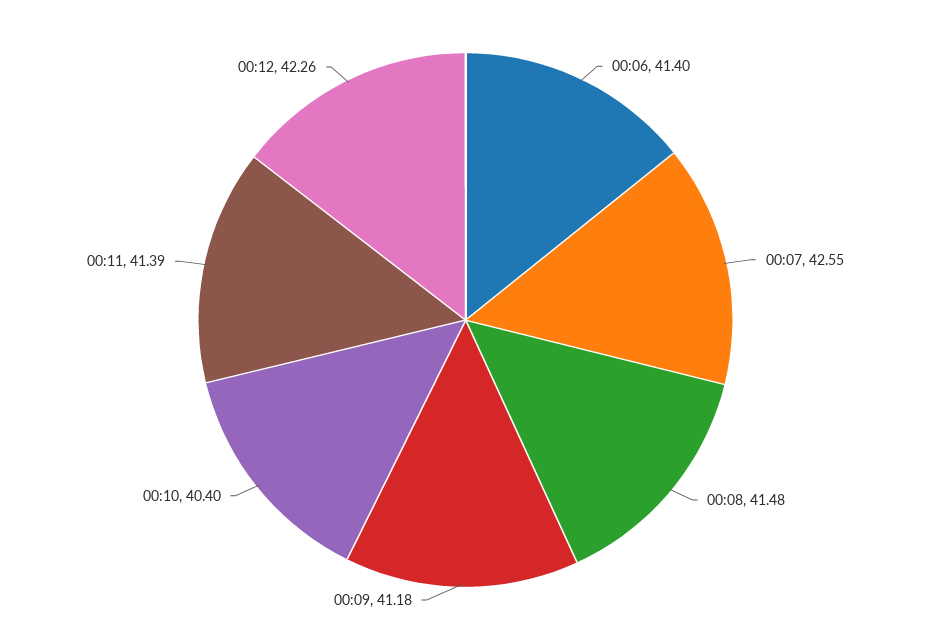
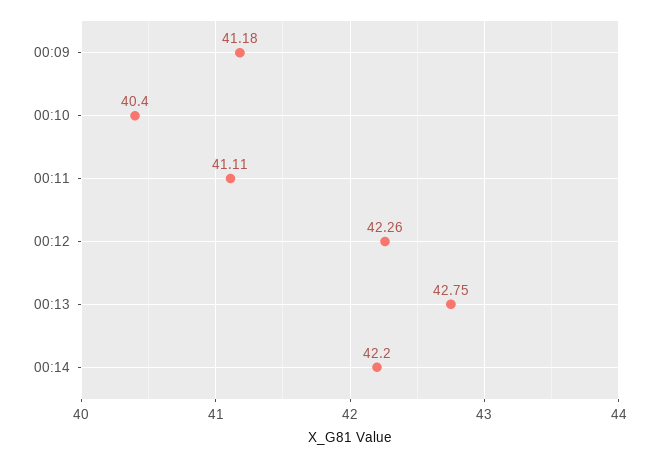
00:06: 41.4 -> none
00:07: 42.55 -> none
00:08: 41.48 -> none
00:11: 41.39 -> 41.11
00:13: none -> 42.75
00:14: none -> 42.2

